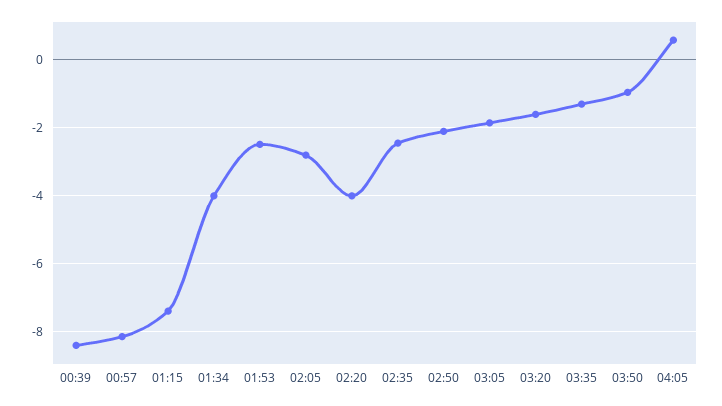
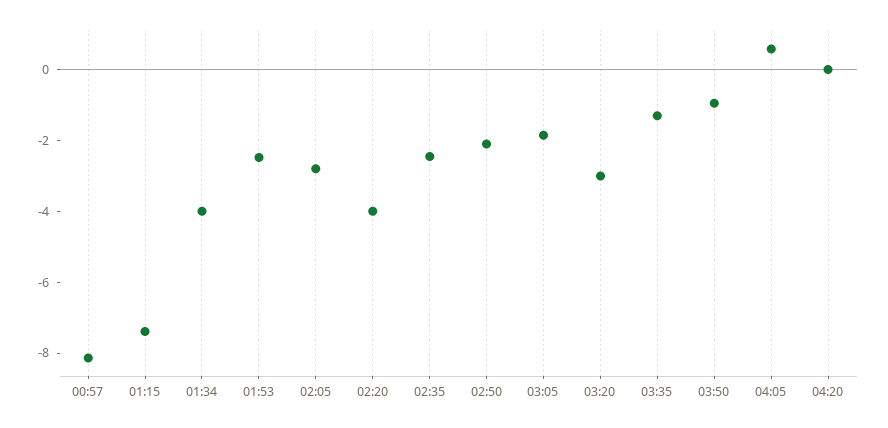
00:39: -8.4 -> none
03:20: -1.6 -> -3
04:20: none -> 0

